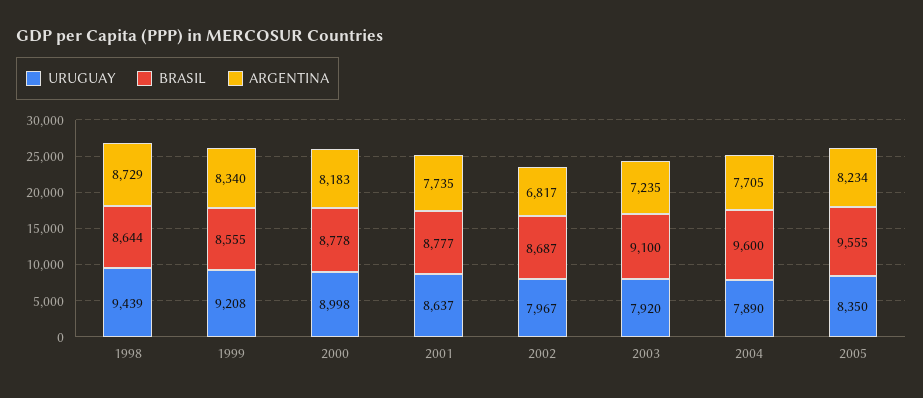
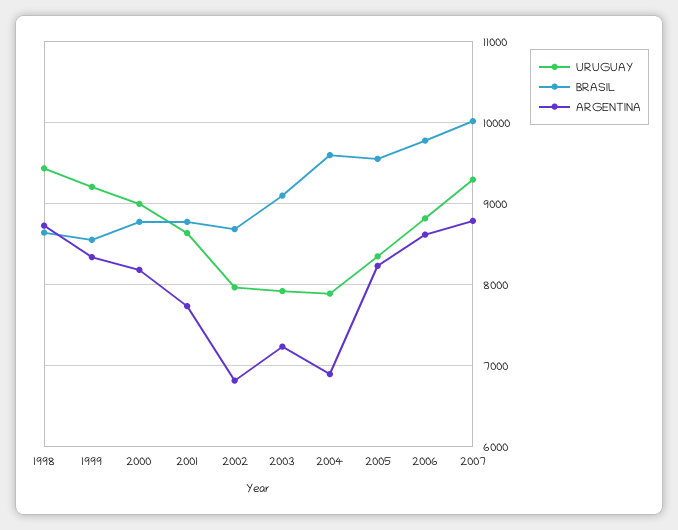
ARGENTINA, 2004: 7705 -> 6900
URUGUAY, 2006: none -> 8800
BRASIL, 2006: none -> 9800
ARGENTINA, 2006: none -> 8600
URUGUAY, 2007: none -> 9300
BRASIL, 2007: none -> 10000
ARGENTINA, 2007: none -> 8800

